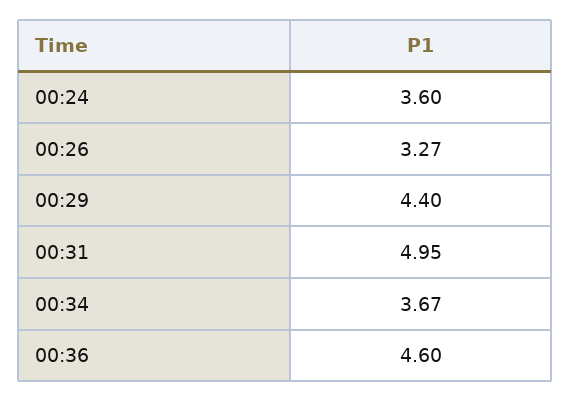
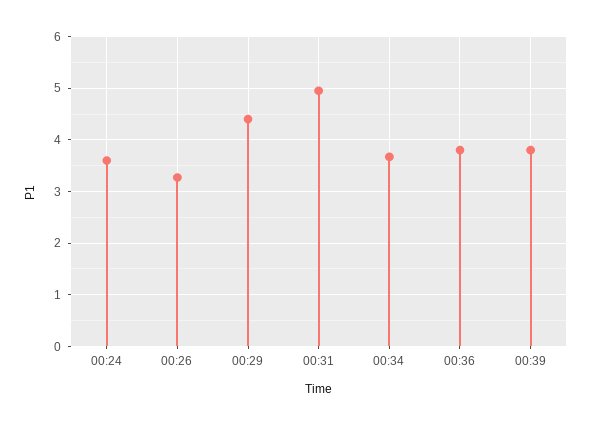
00:36: 4.6 -> 3.8
00:39: none -> 3.8

